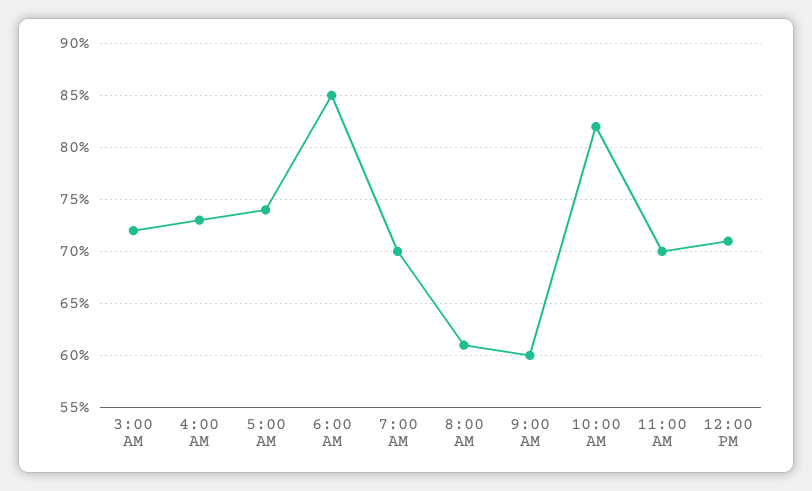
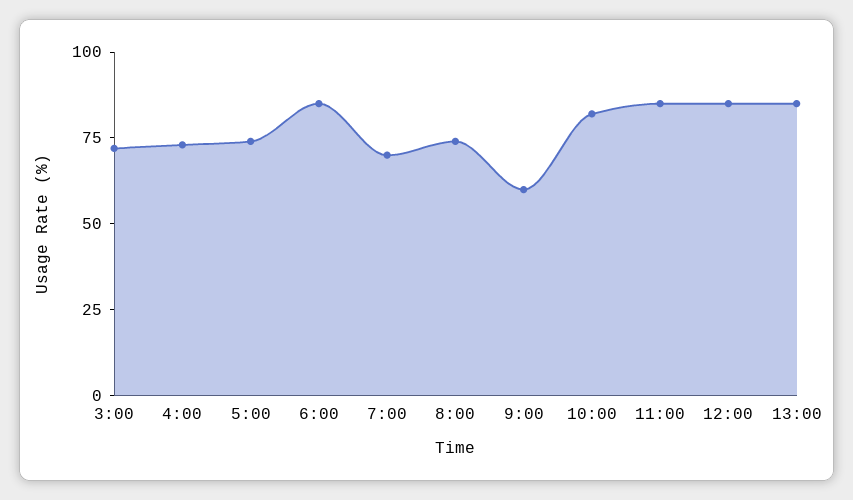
8:00 AM: 61 -> 75
11:00 AM: 70 -> 85
12:00 PM: 71 -> 85
13:00: none -> 85

